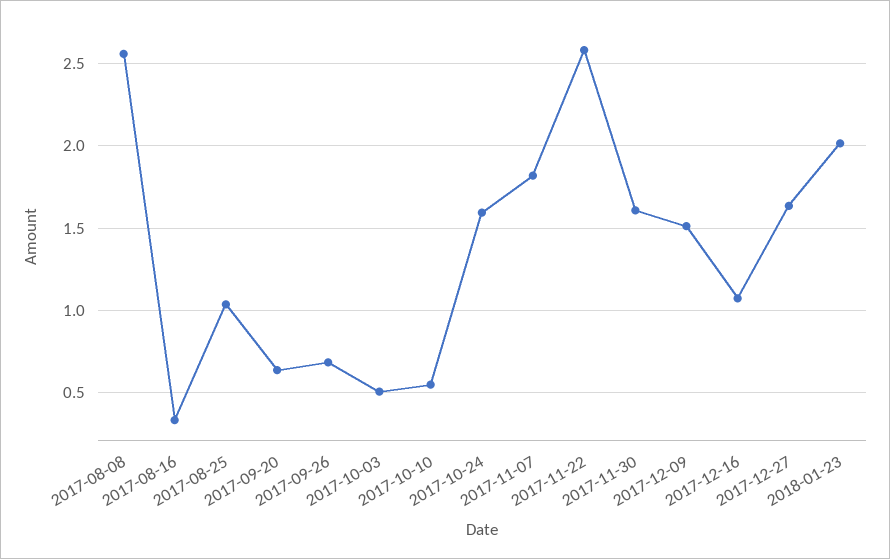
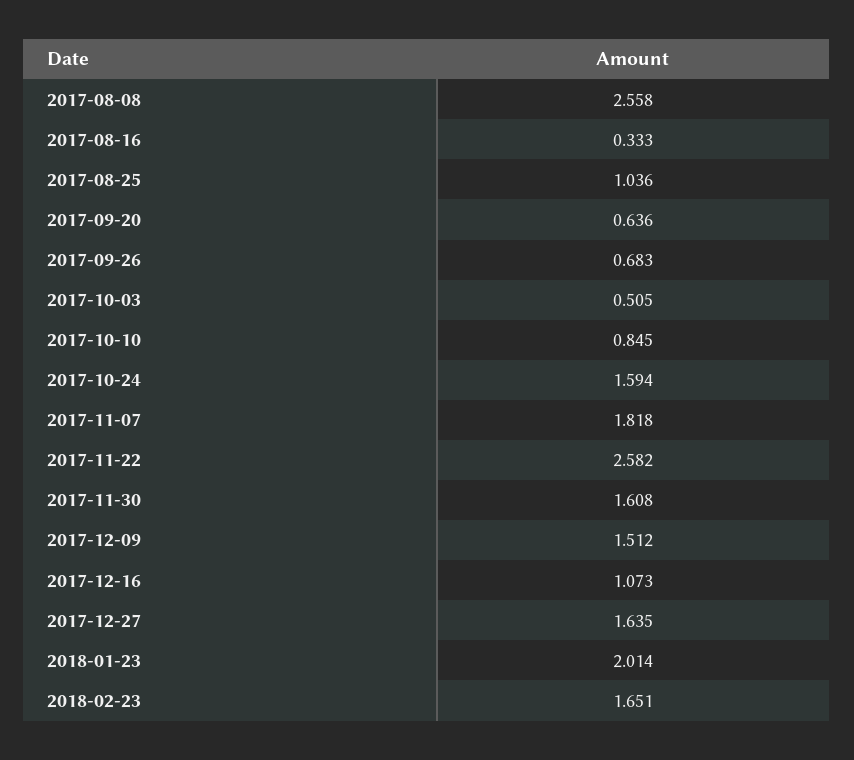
2017-10-10: 0.55 -> 0.845
2018-02-23: none -> 1.651

